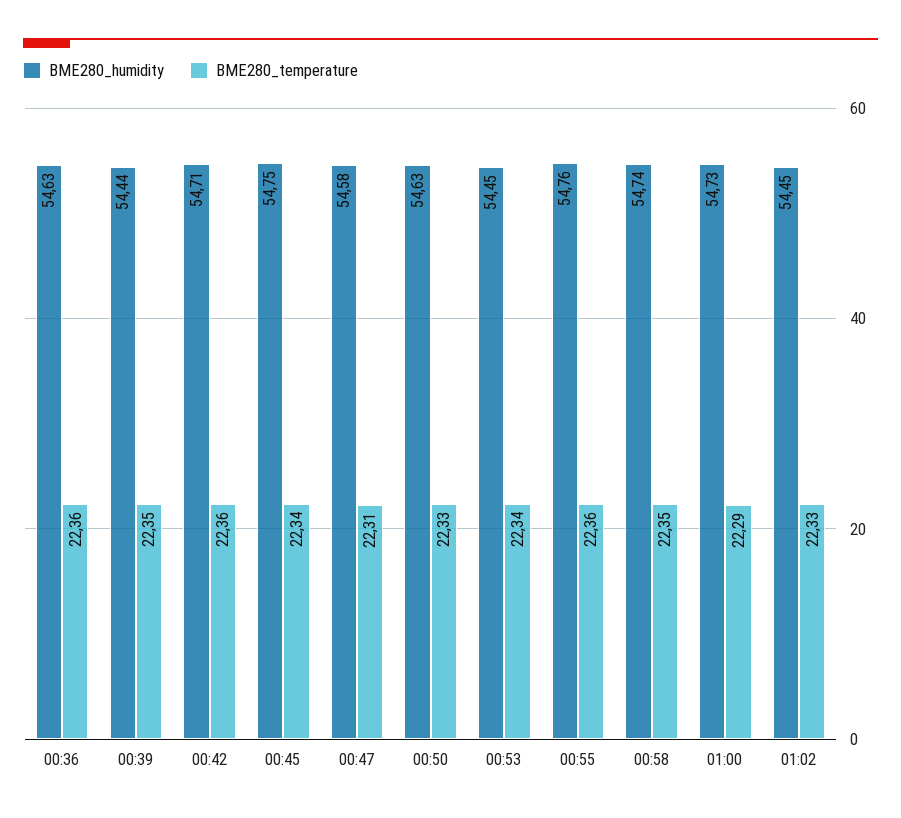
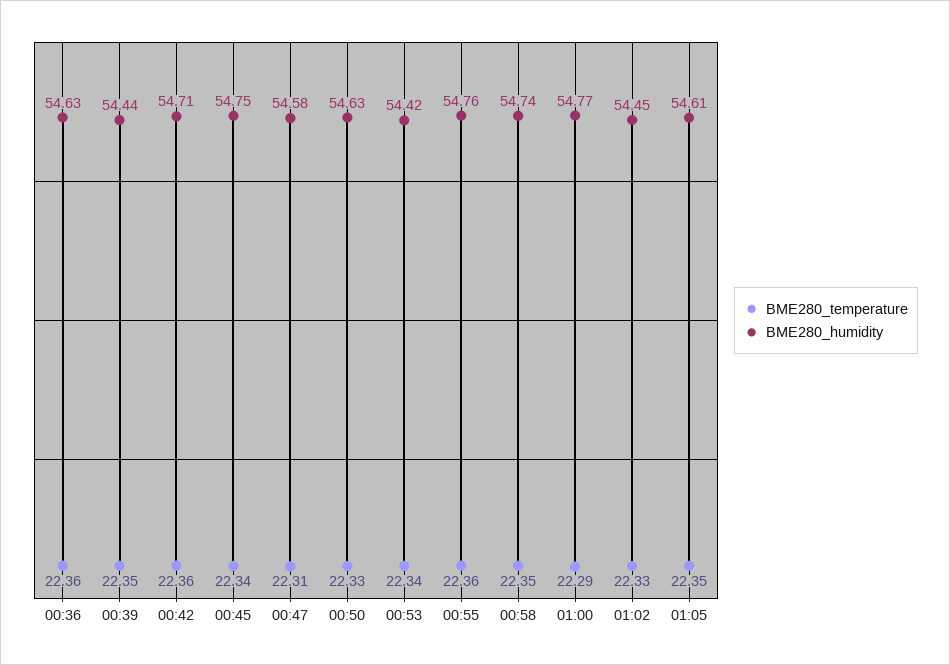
BME280_humidity, 00:53: 54.45 -> 54.42
BME280_humidity, 01:00: 54.73 -> 54.77
BME280_temperature, 01:05: none -> 22.35
BME280_humidity, 01:05: none -> 54.61

